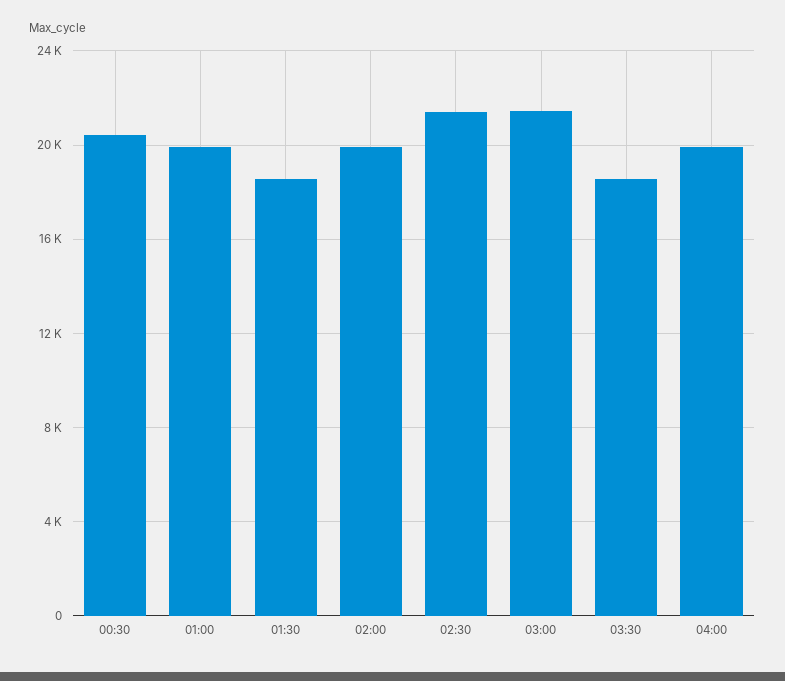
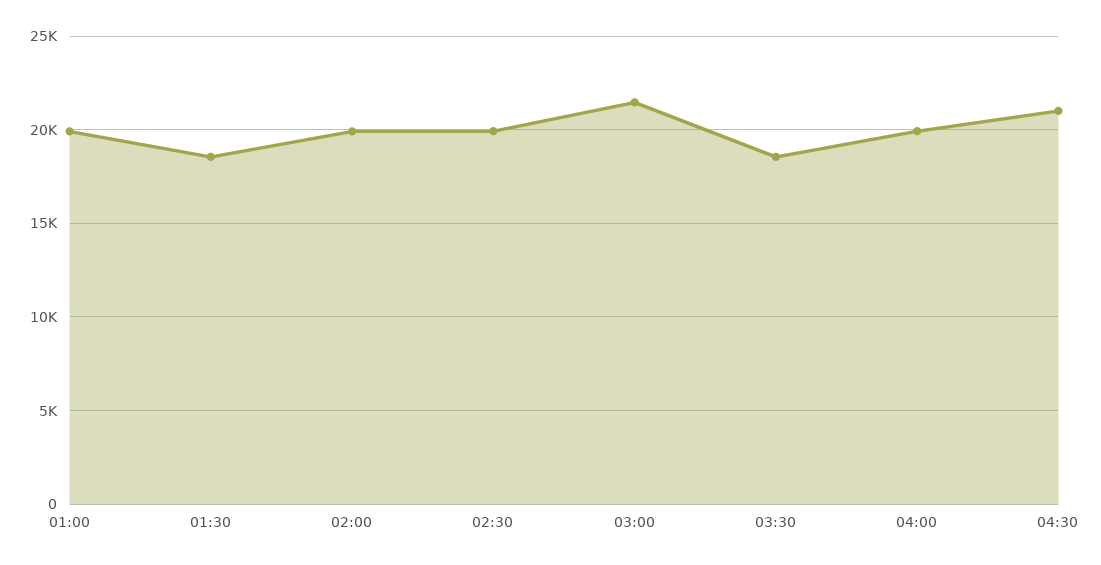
00:30: 20500 -> none
02:30: 21500 -> 20000
04:30: none -> 21000

